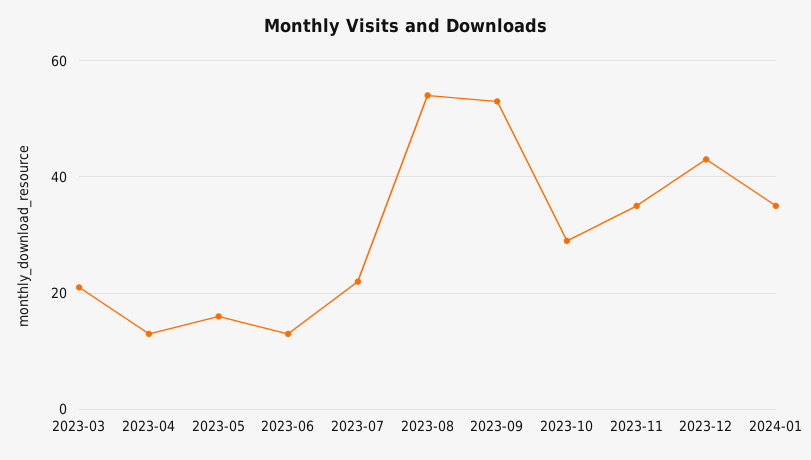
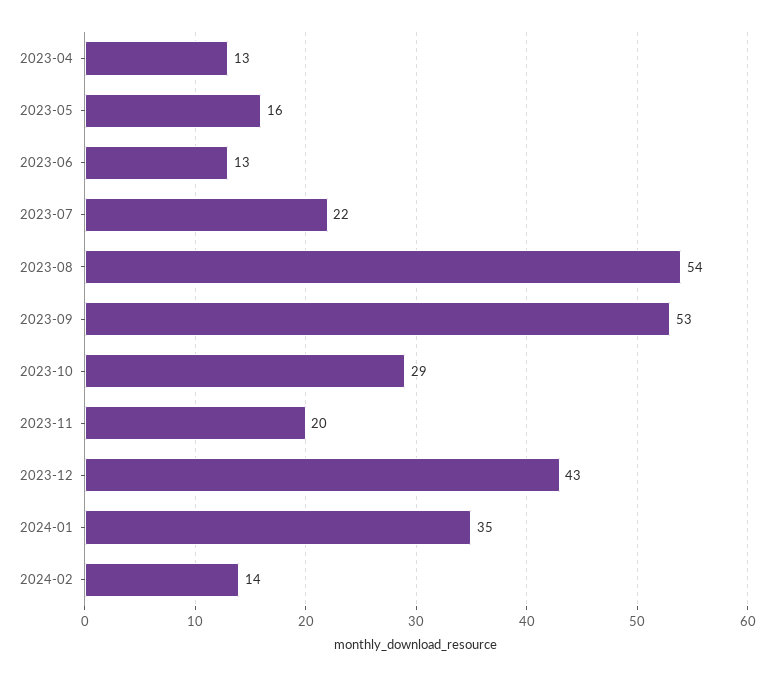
2023-03: 20 -> none
2023-11: 35 -> 20
2024-02: none -> 14

